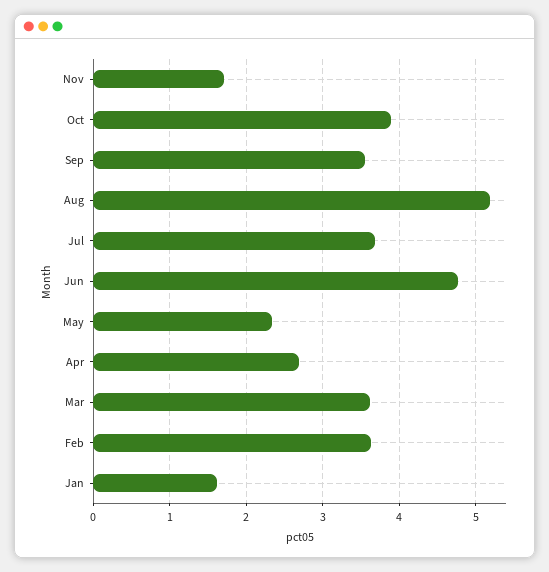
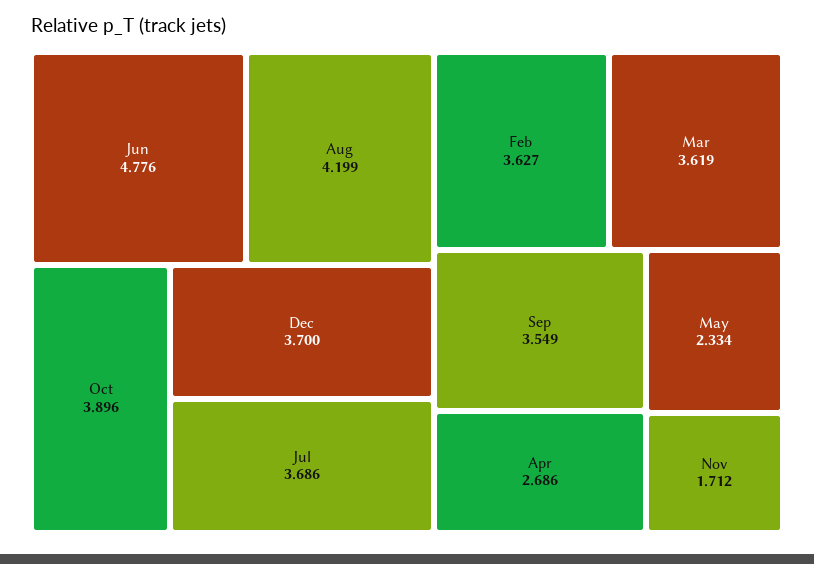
Aug: 5.2 -> 4.199
Jan: 1.6 -> none
Dec: none -> 3.7

